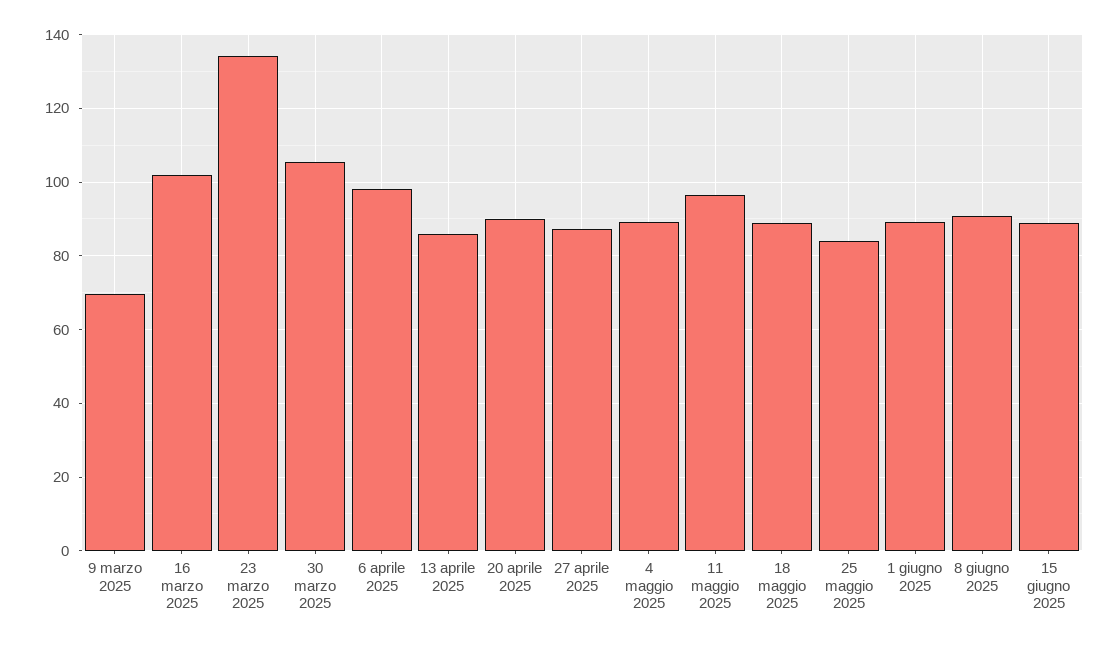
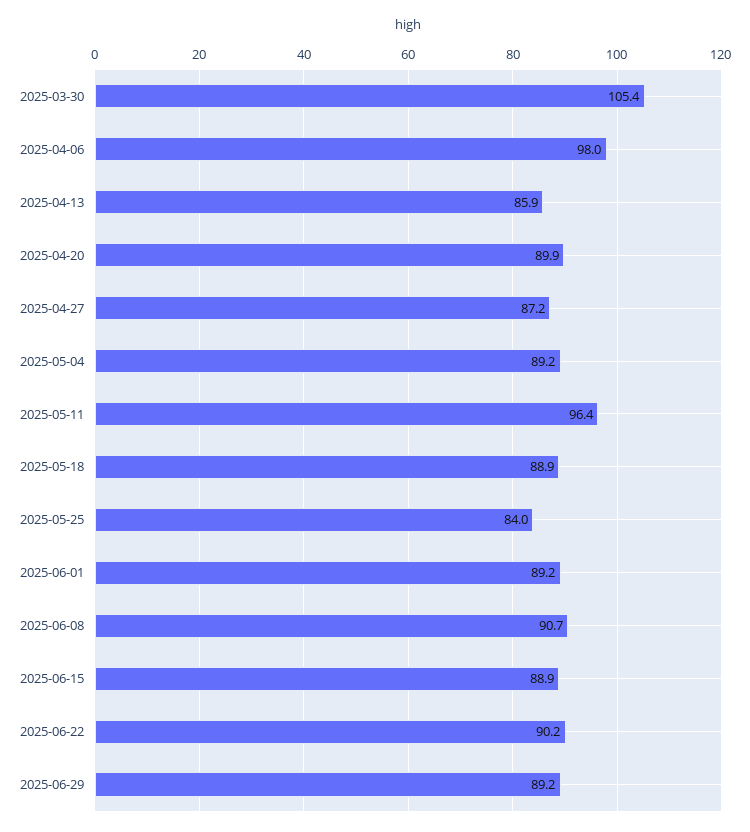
9 marzo 2025: 70 -> none
16 marzo 2025: 102 -> none
23 marzo 2025: 134 -> none
2025-06-22: none -> 90.2
2025-06-29: none -> 89.2

